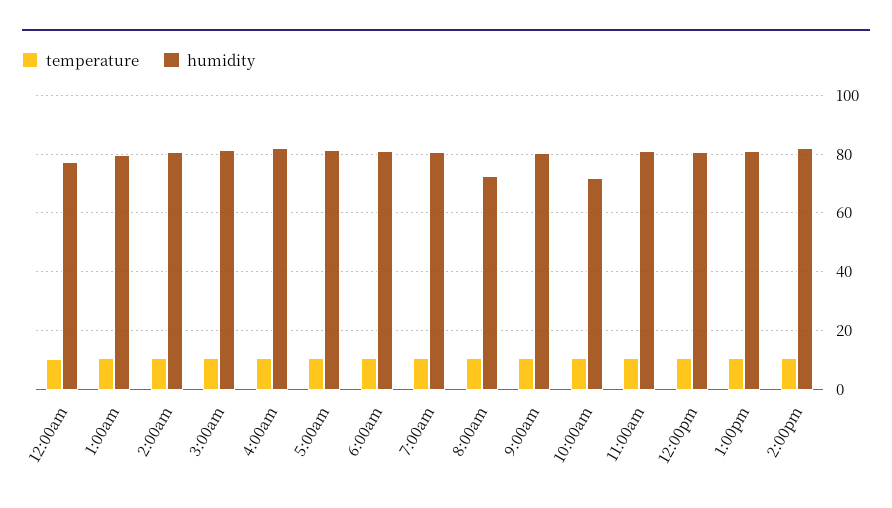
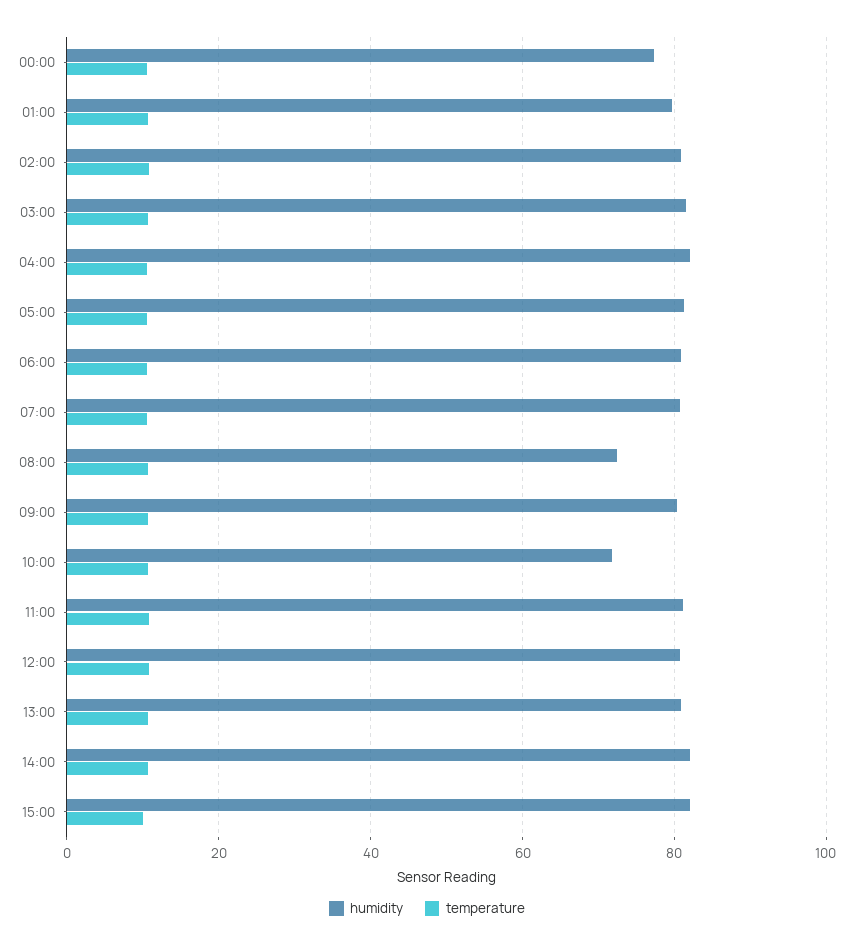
humidity, 15:00: none -> 82
temperature, 15:00: none -> 10

